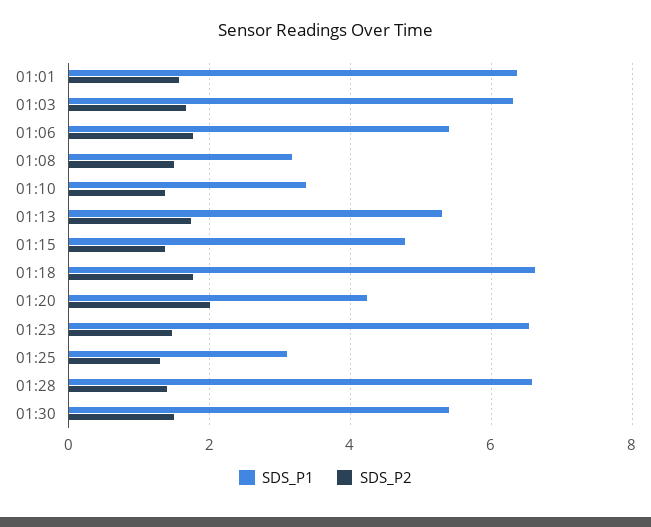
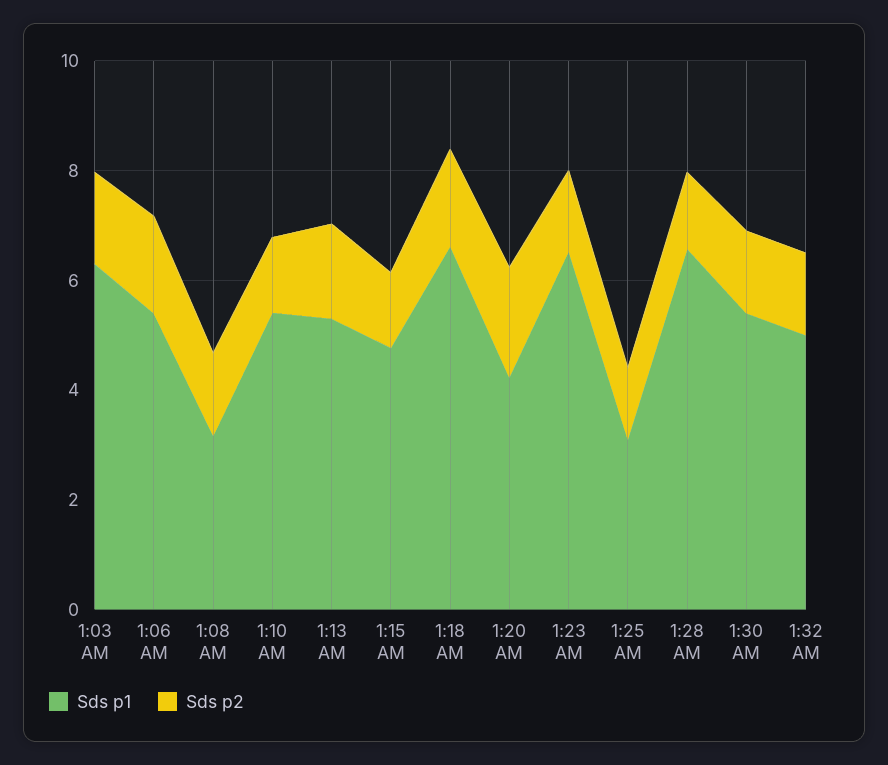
SDS_P1, 01:01: 6.4 -> none
SDS_P2, 01:01: 1.6 -> none
SDS_P1, 01:10: 3.4 -> 5.5
SDS_P1, 1:32 AM: none -> 5
SDS_P2, 1:32 AM: none -> 1.5

